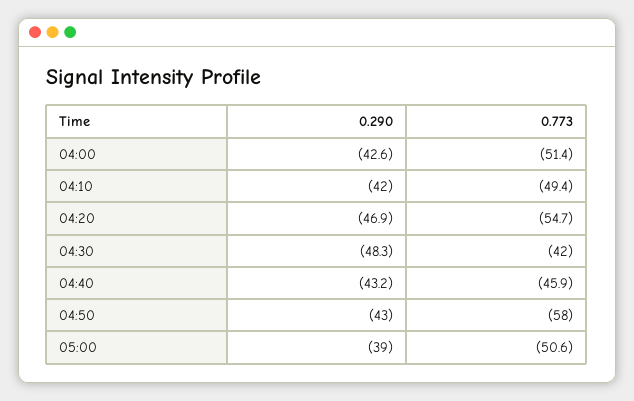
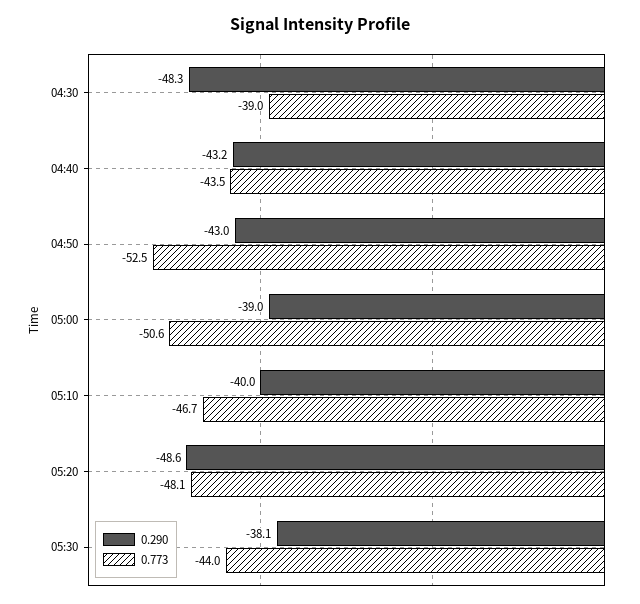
0.290, 04:00: -42.6 -> none
0.773, 04:00: -51.4 -> none
0.290, 04:10: -42 -> none
0.773, 04:10: -49.4 -> none
0.290, 04:20: -46.9 -> none
0.773, 04:20: -54.7 -> none
0.773, 04:30: -42 -> -39
0.773, 04:40: -45.9 -> -43.5
0.773, 04:50: -58 -> -52.5
0.290, 05:10: none -> -40
0.773, 05:10: none -> -46.7
0.290, 05:20: none -> -48.6
0.773, 05:20: none -> -48.1
0.290, 05:30: none -> -38.1
0.773, 05:30: none -> -44

